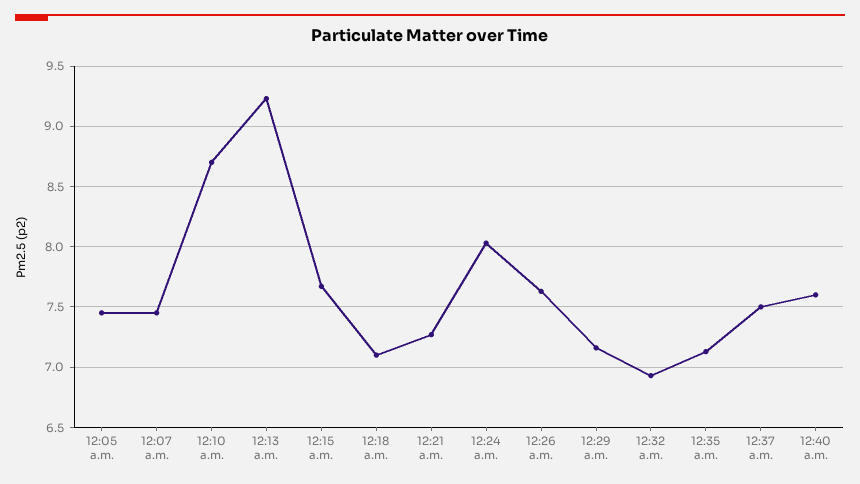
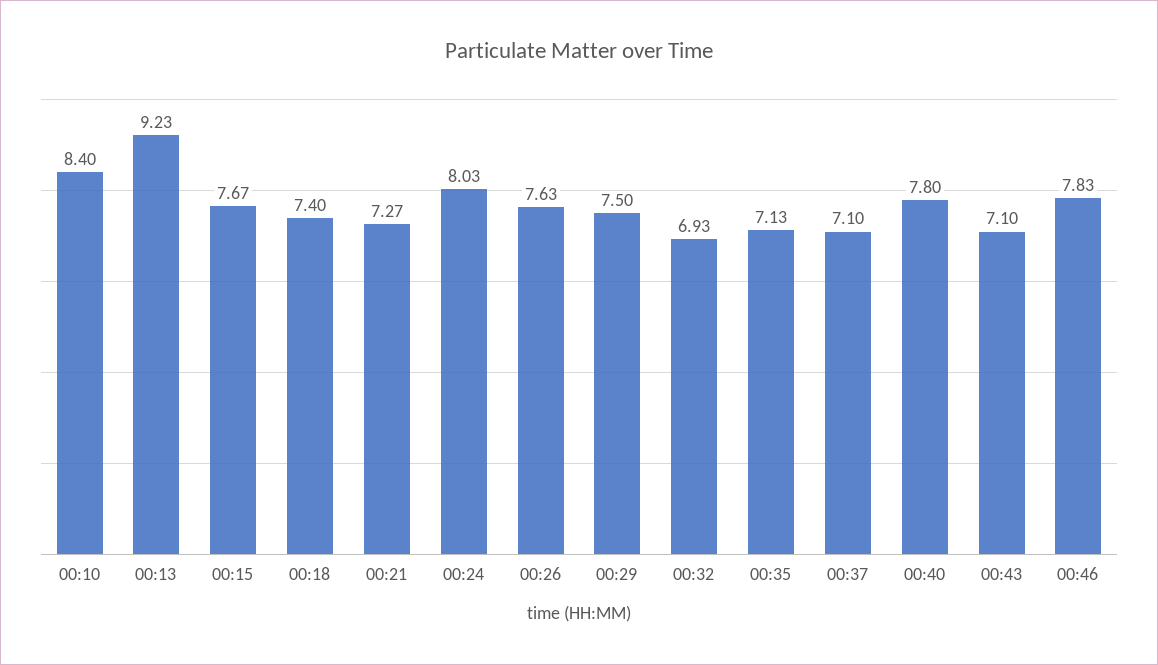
12:05 a.m.: 7.45 -> none
12:07 a.m.: 7.45 -> none
12:10 a.m.: 8.7 -> 8.4
12:18 a.m.: 7.1 -> 7.4
12:29 a.m.: 7.15 -> 7.5
12:37 a.m.: 7.5 -> 7.1
12:40 a.m.: 7.6 -> 7.8
00:43: none -> 7.1
00:46: none -> 7.83

